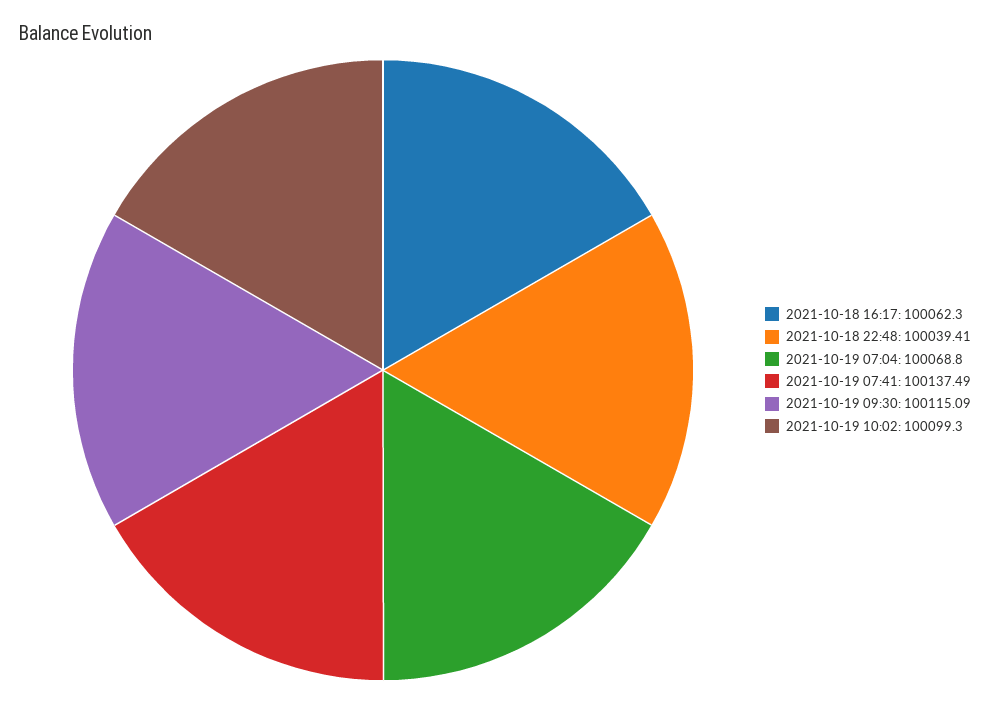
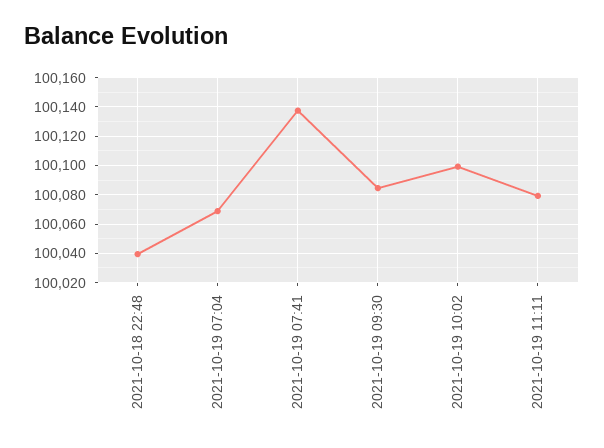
2021-10-18 16:17: 100062.3 -> none
2021-10-19 09:30: 100115.09 -> 100085
2021-10-19 11:11: none -> 100080

